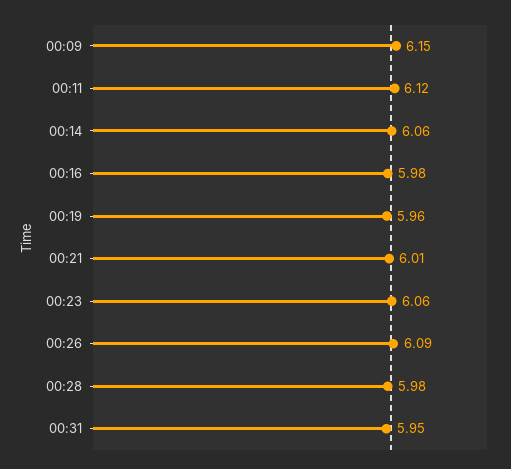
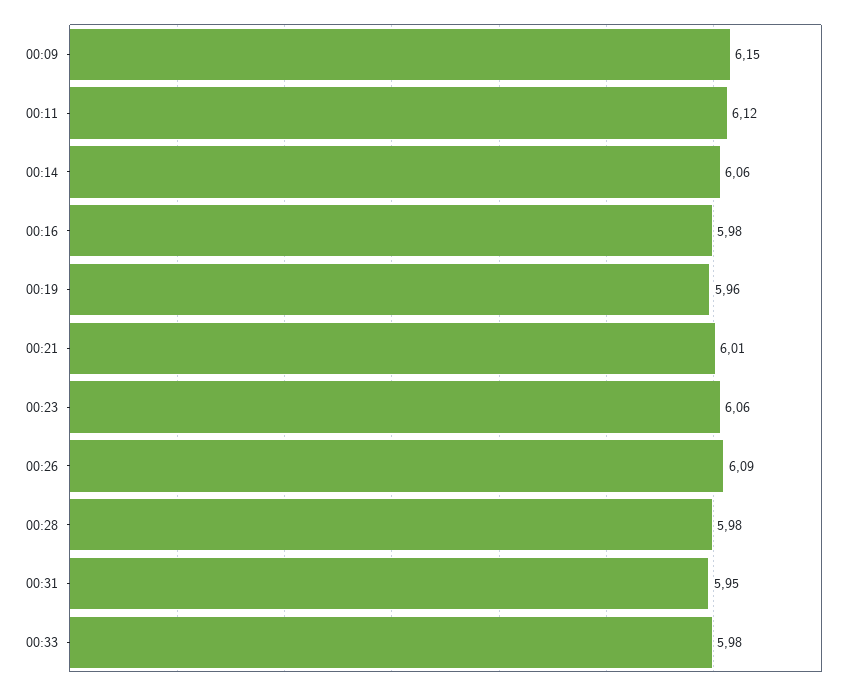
00:33: none -> 5.98

